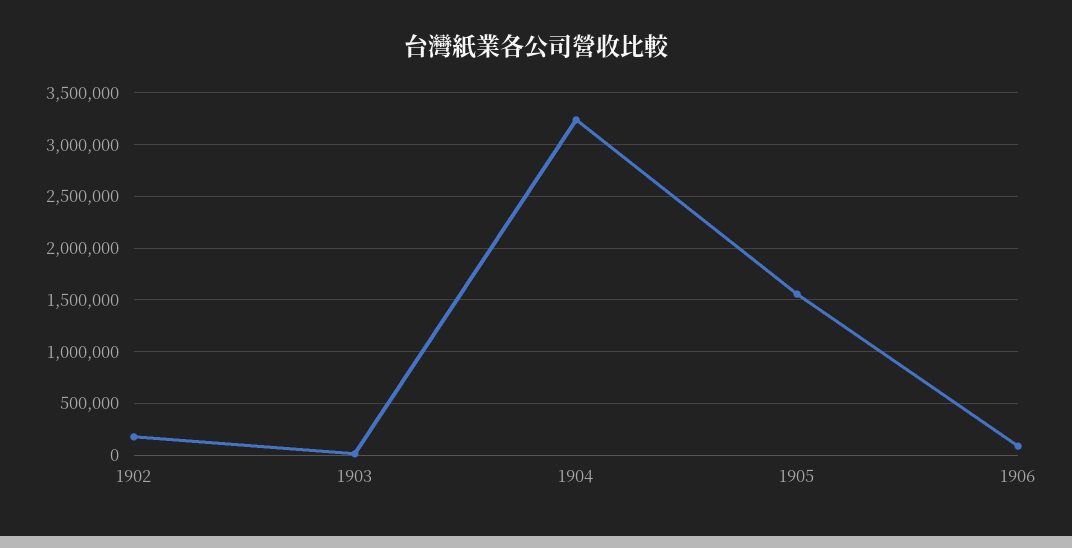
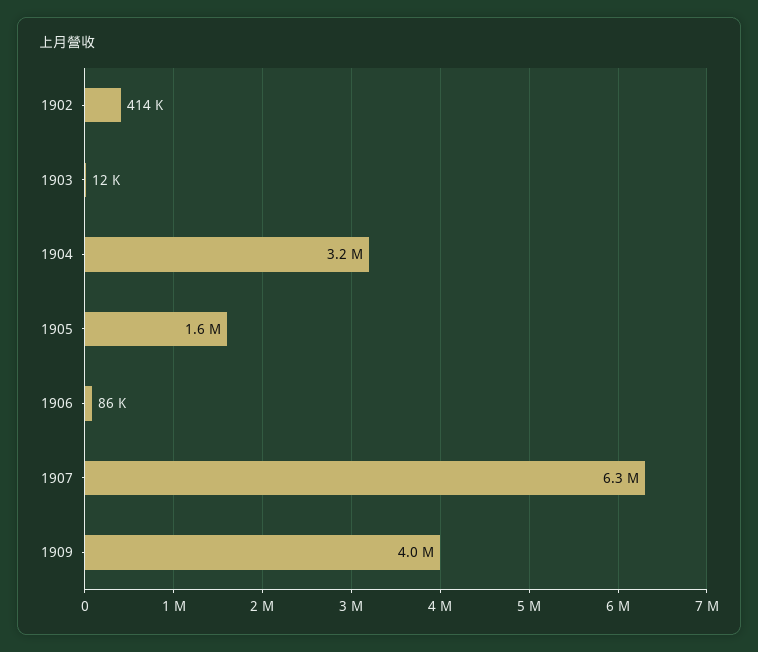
1902: 200000 -> 414000
1907: none -> 6300000
1909: none -> 4000000

